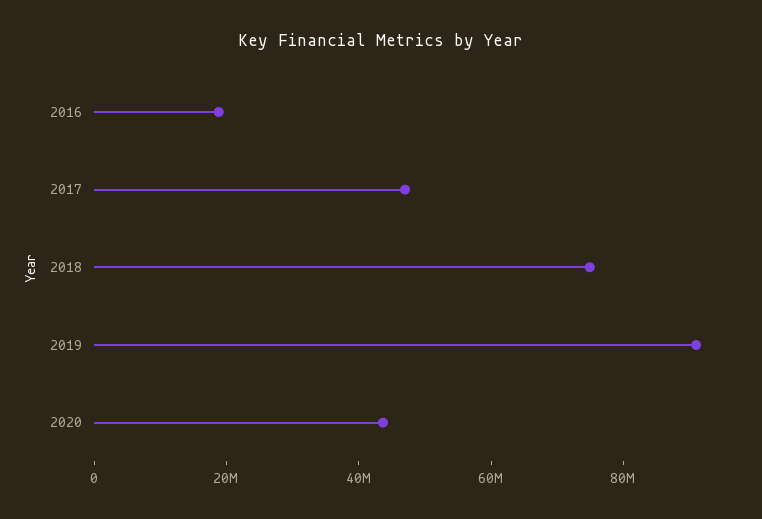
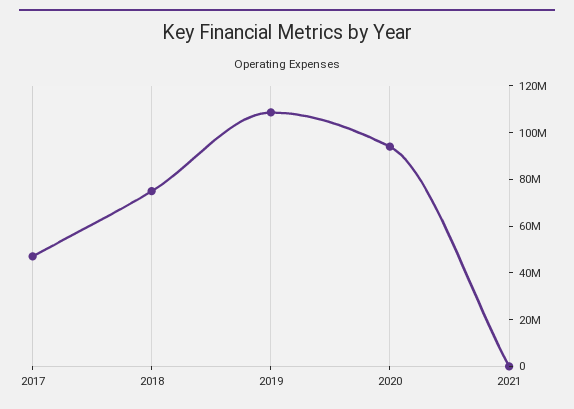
2016: 20000000 -> none
2019: 90000000 -> 110000000
2020: 45000000 -> 95000000
2021: none -> 0

